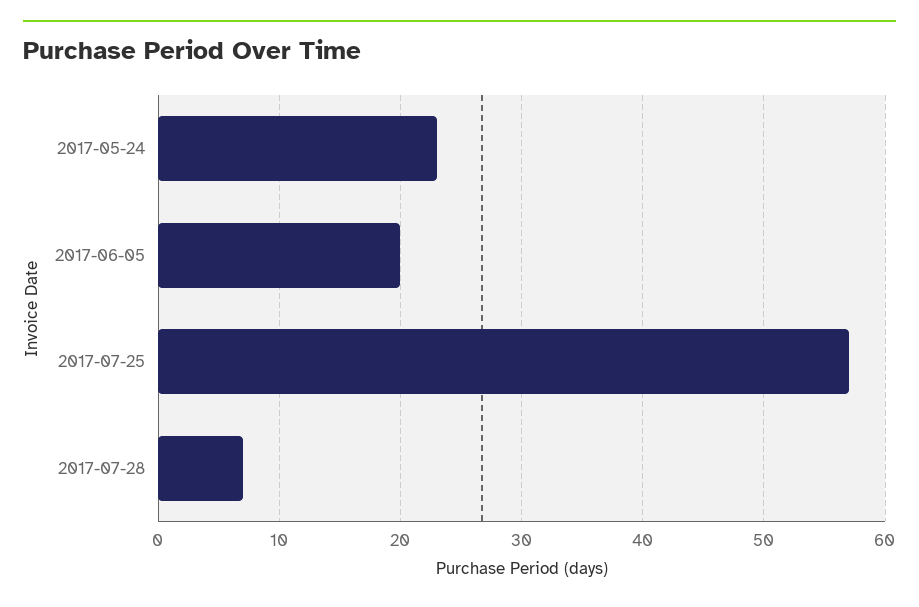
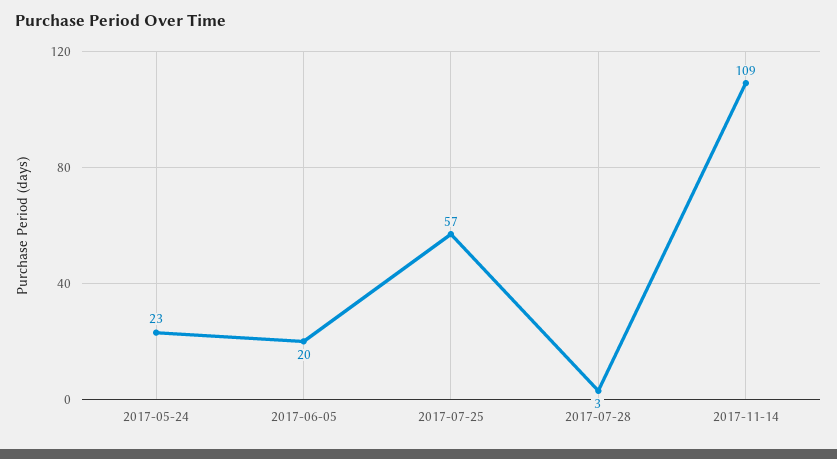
2017-07-28: 7 -> 3
2017-11-14: none -> 109

